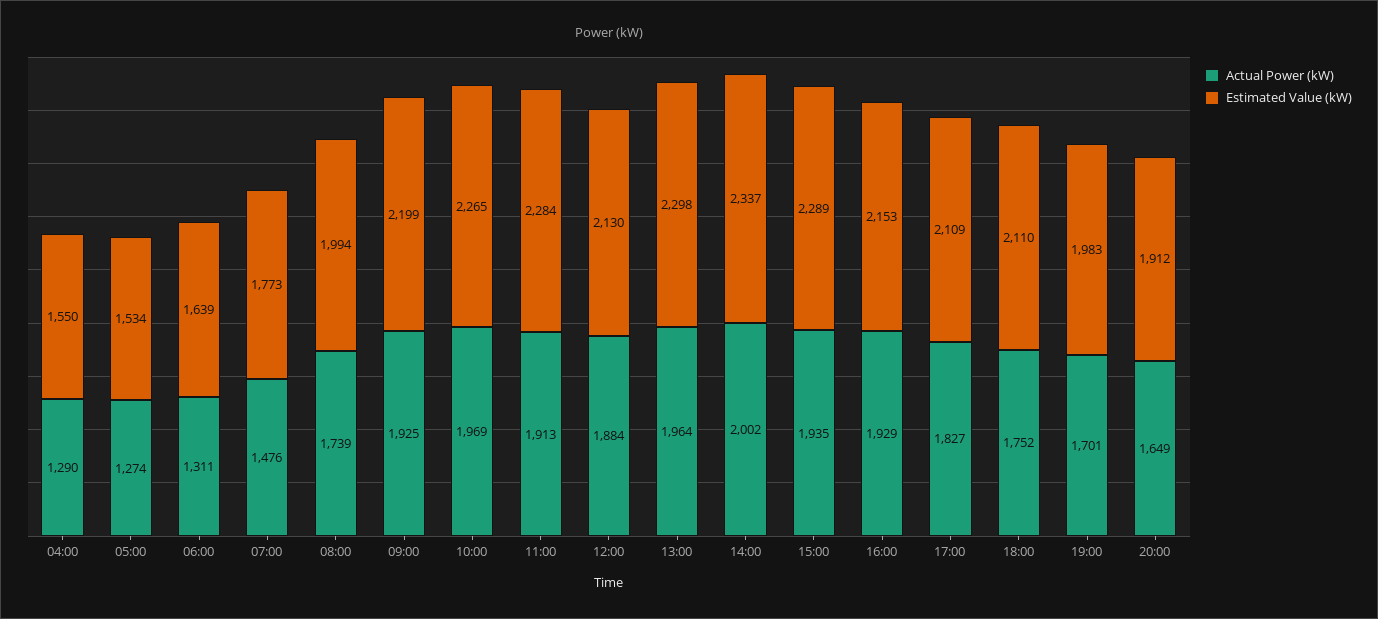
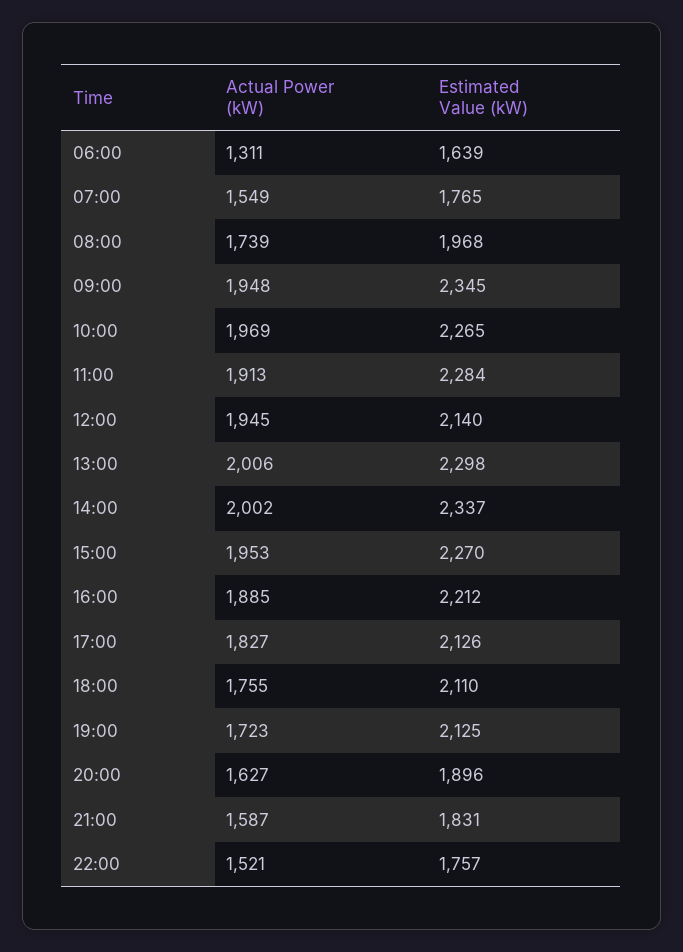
Actual Power (kW), 04:00: 1290 -> none
Estimated Value (kW), 04:00: 1550 -> none
Actual Power (kW), 05:00: 1274 -> none
Estimated Value (kW), 05:00: 1534 -> none
Actual Power (kW), 07:00: 1476 -> 1549
Estimated Value (kW), 07:00: 1773 -> 1765
Estimated Value (kW), 08:00: 1994 -> 1968
Actual Power (kW), 09:00: 1925 -> 1948
Estimated Value (kW), 09:00: 2199 -> 2345
Actual Power (kW), 12:00: 1884 -> 1945
Estimated Value (kW), 12:00: 2130 -> 2140
Actual Power (kW), 13:00: 1964 -> 2006
Actual Power (kW), 15:00: 1935 -> 1953
Estimated Value (kW), 15:00: 2289 -> 2270
Actual Power (kW), 16:00: 1929 -> 1885
Estimated Value (kW), 16:00: 2153 -> 2212
Estimated Value (kW), 17:00: 2109 -> 2126
Actual Power (kW), 18:00: 1752 -> 1755
Actual Power (kW), 19:00: 1701 -> 1723
Estimated Value (kW), 19:00: 1983 -> 2125
Actual Power (kW), 20:00: 1649 -> 1627
Estimated Value (kW), 20:00: 1912 -> 1896
Actual Power (kW), 21:00: none -> 1587
Estimated Value (kW), 21:00: none -> 1831
Actual Power (kW), 22:00: none -> 1521
Estimated Value (kW), 22:00: none -> 1757

